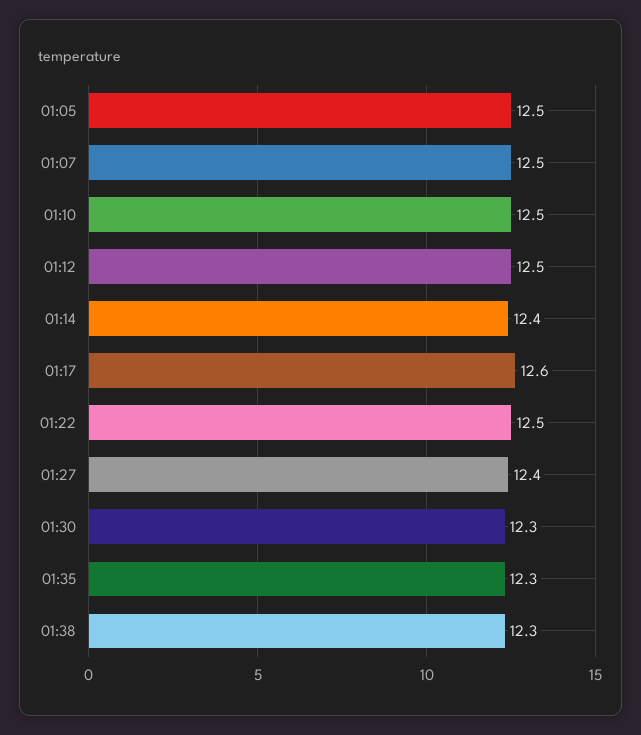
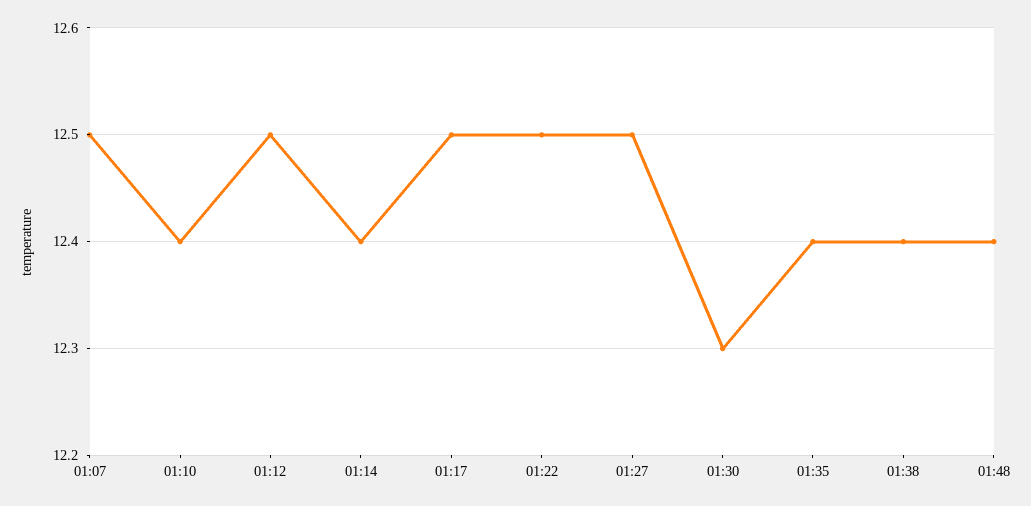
01:05: 12.5 -> none
01:10: 12.5 -> 12.4
01:17: 12.6 -> 12.5
01:27: 12.4 -> 12.5
01:35: 12.3 -> 12.4
01:38: 12.3 -> 12.4
01:48: none -> 12.4

